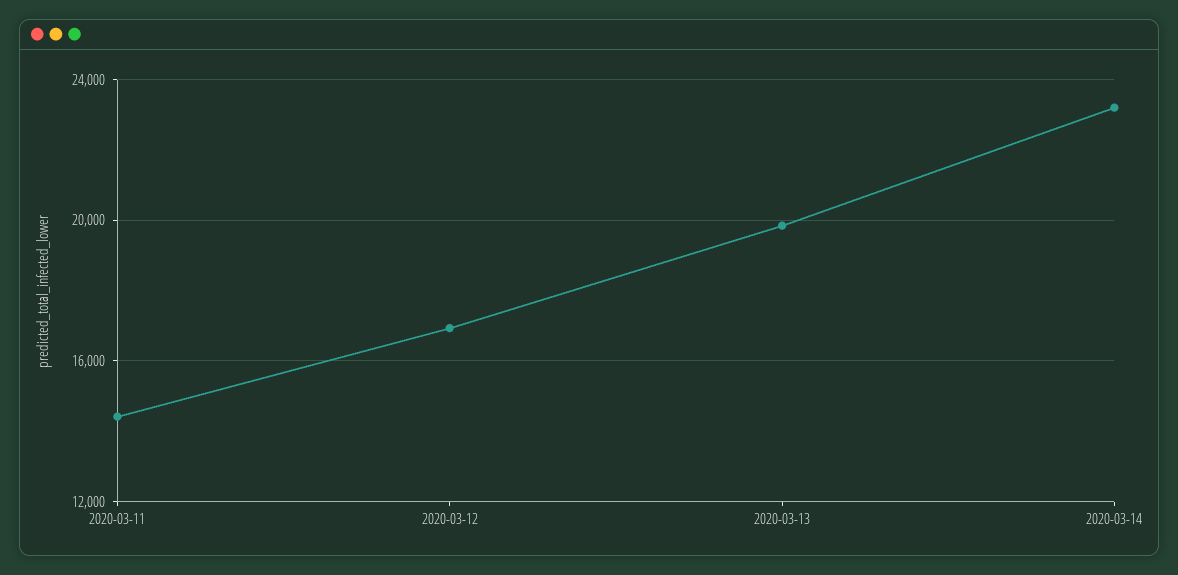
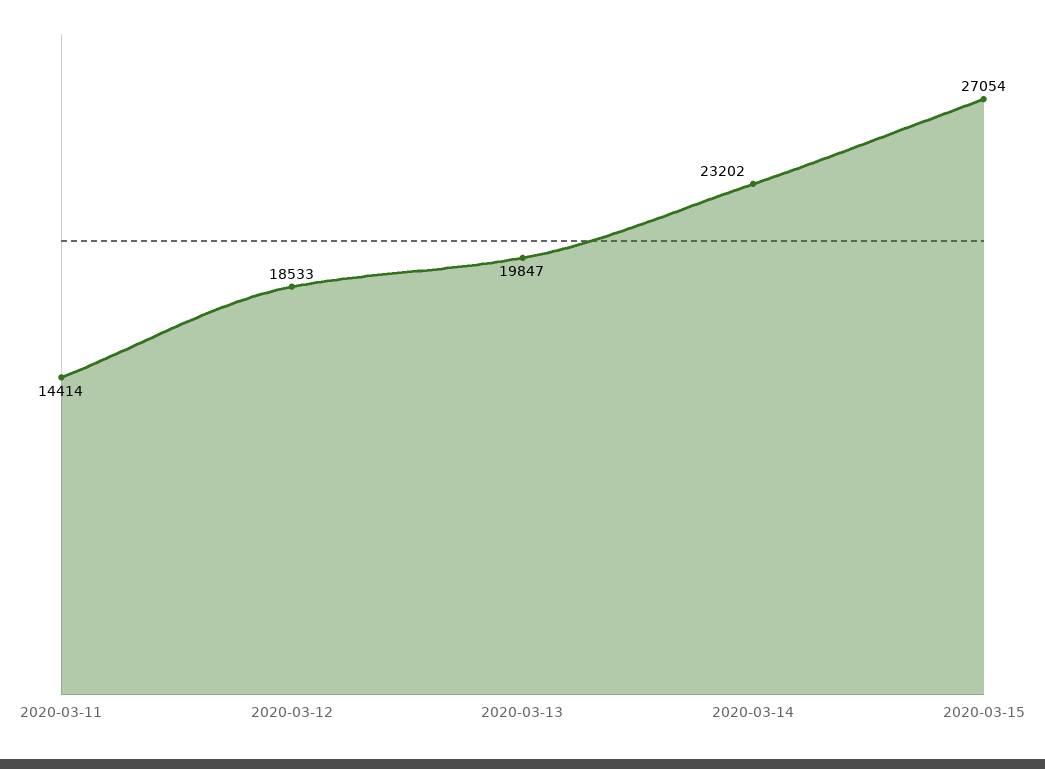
2020-03-12: 17000 -> 18533
2020-03-15: none -> 27054

